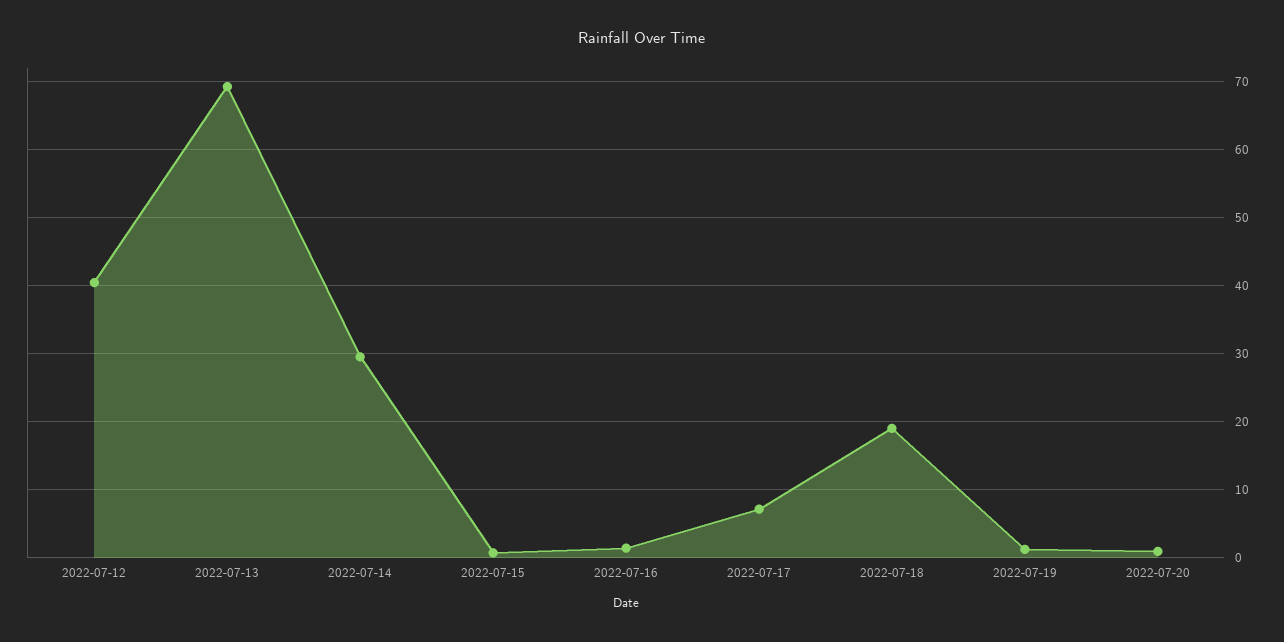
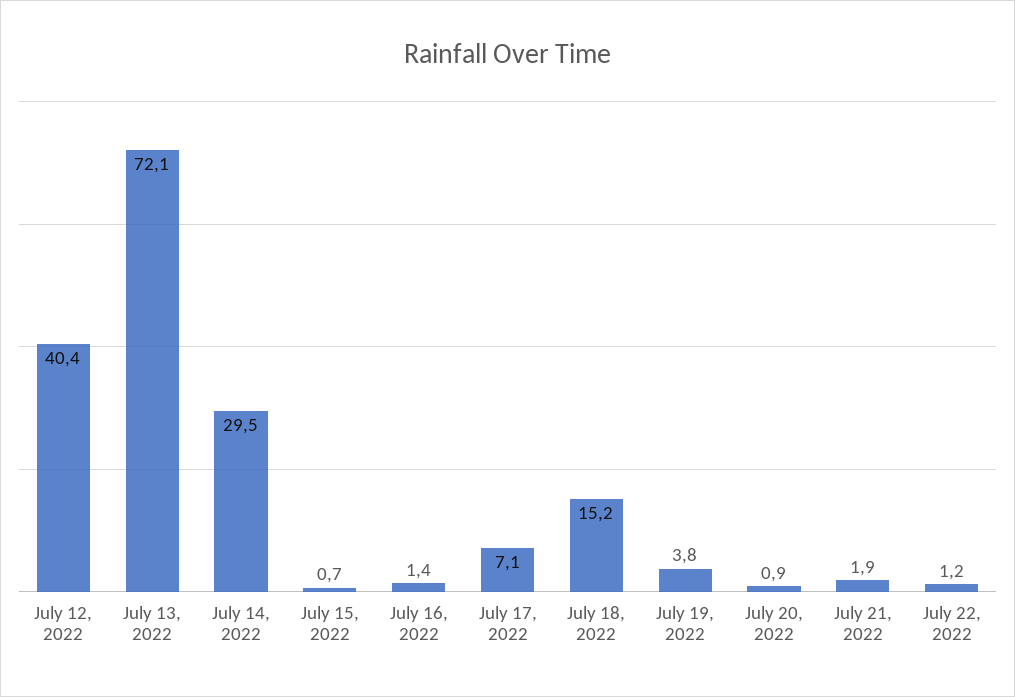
2022-07-13: 69 -> 72.1
2022-07-18: 19 -> 15.2
2022-07-19: 1 -> 3.8
July 21, 2022: none -> 1.9
July 22, 2022: none -> 1.2

